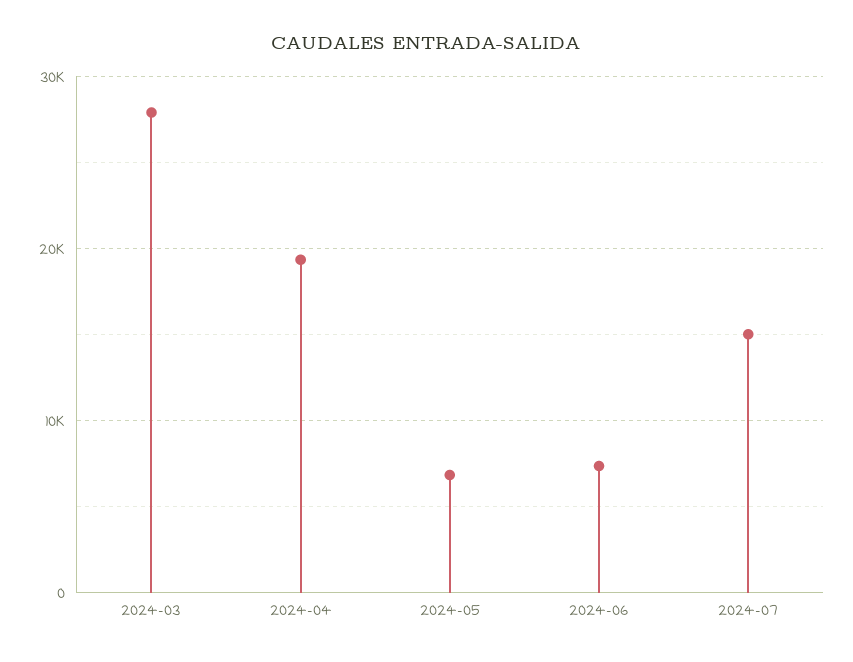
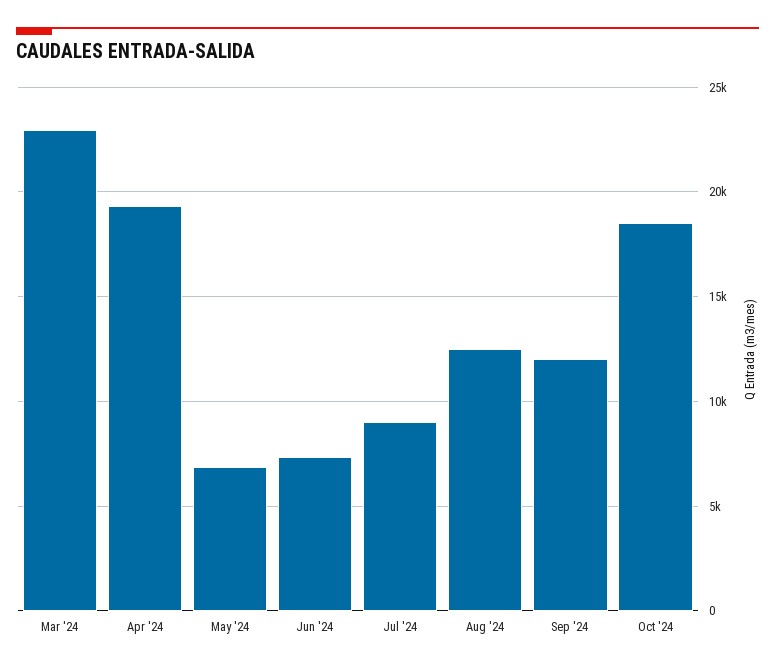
2024-03: 28000 -> 23000
2024-07: 15000 -> 9000
Aug '24: none -> 12500
Sep '24: none -> 12000
Oct '24: none -> 18500

